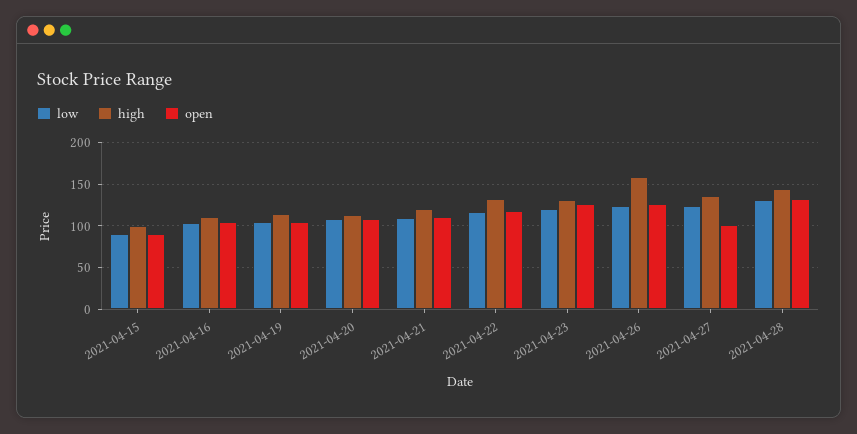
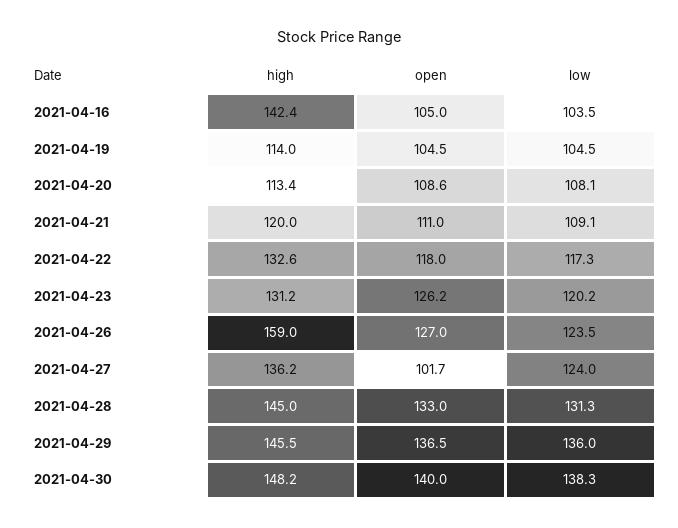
low, 2021-04-15: 90 -> none
high, 2021-04-15: 100 -> none
open, 2021-04-15: 90 -> none
high, 2021-04-16: 110 -> 142.4
high, 2021-04-29: none -> 145.5
open, 2021-04-29: none -> 136.5
low, 2021-04-29: none -> 136
high, 2021-04-30: none -> 148.2
open, 2021-04-30: none -> 140
low, 2021-04-30: none -> 138.3

